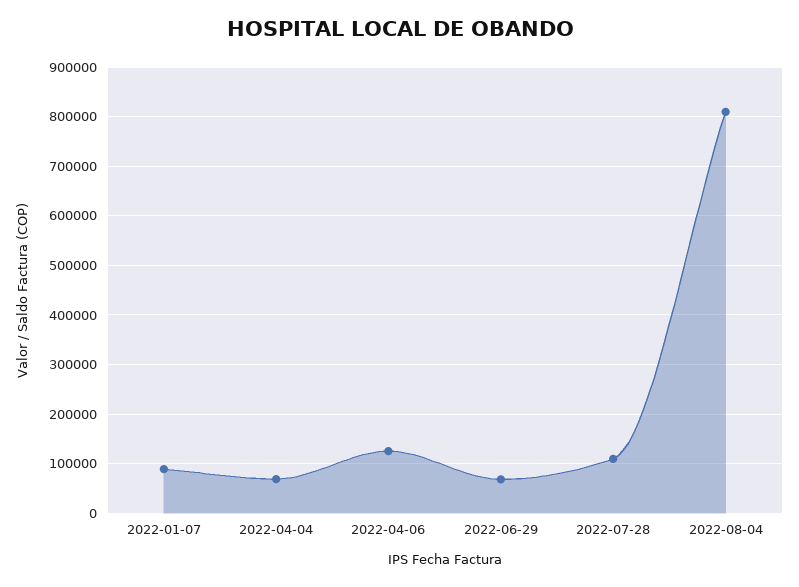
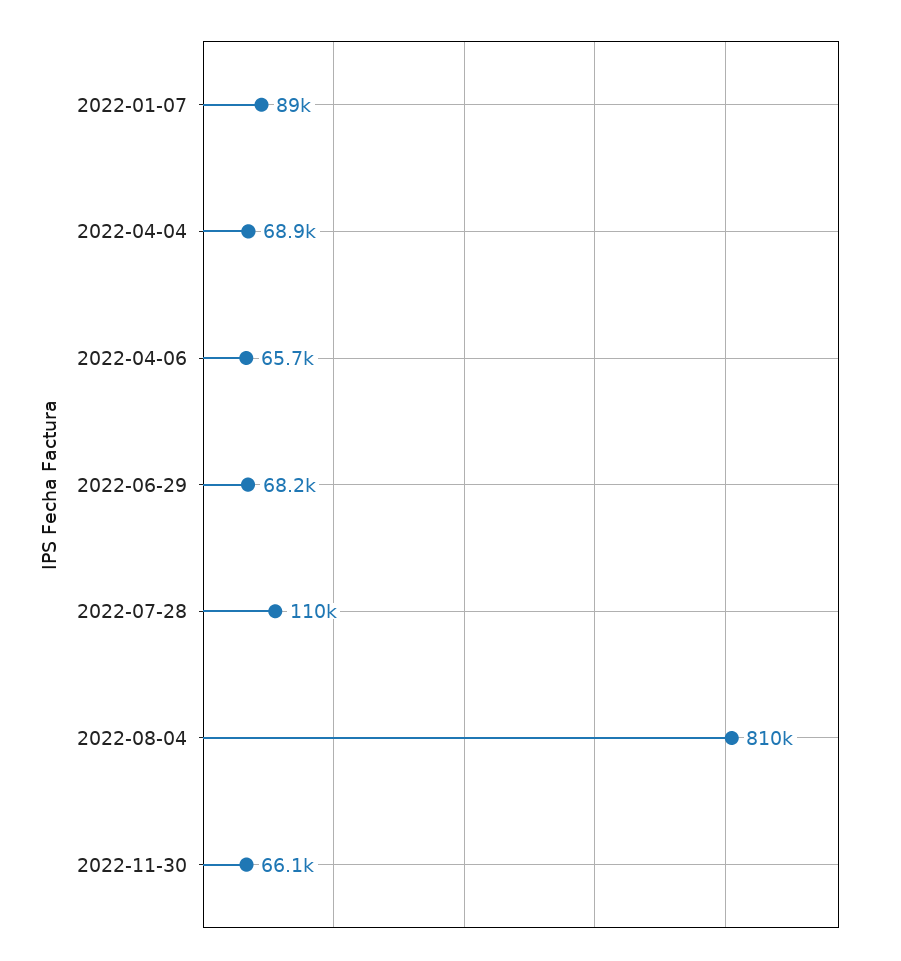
2022-04-06: 120000 -> 65700
2022-11-30: none -> 66100

